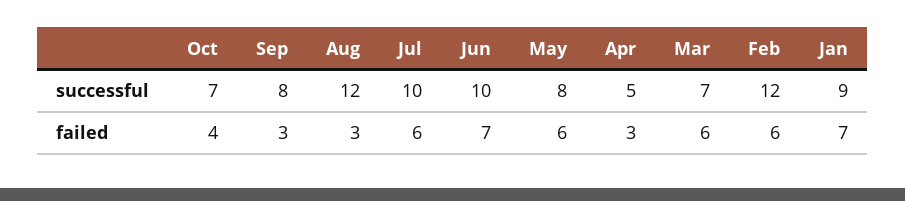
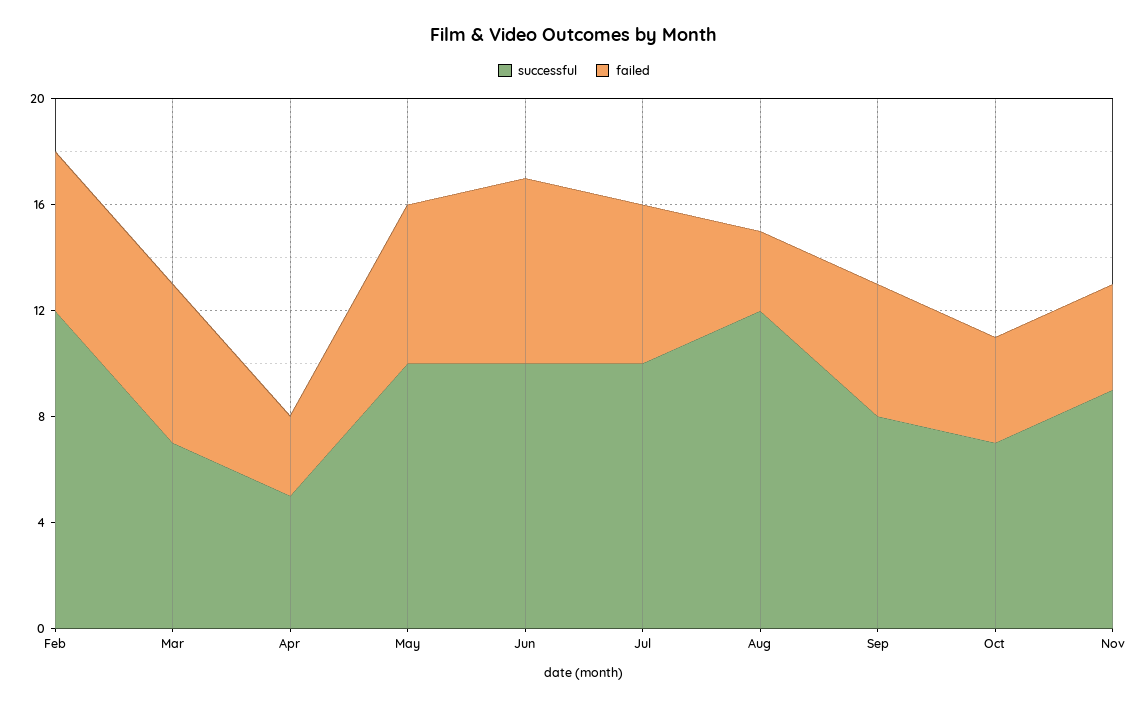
successful, May: 8 -> 10
successful, Jan: 9 -> none
failed, Sep: 3 -> 5
failed, Jan: 7 -> none
successful, Nov: none -> 9
failed, Nov: none -> 4

